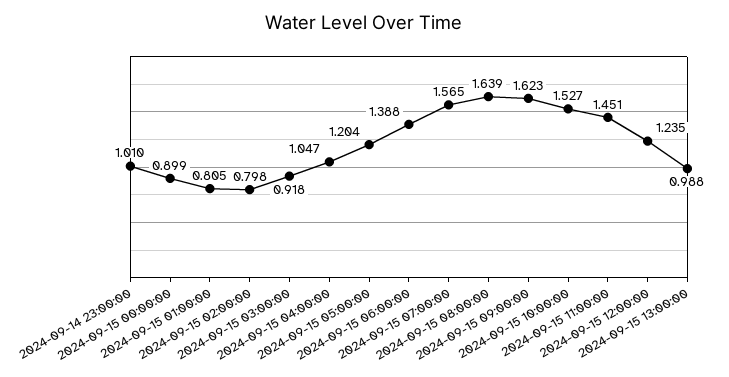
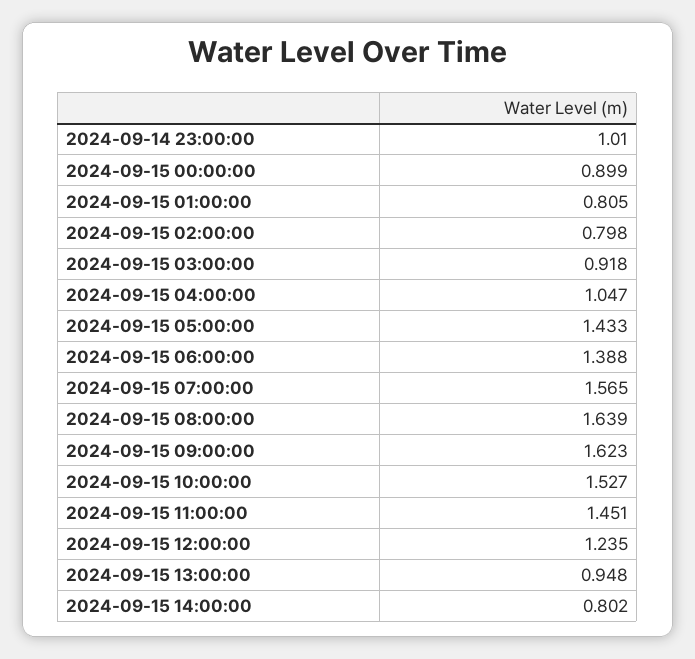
2024-09-15 05:00:00: 1.204 -> 1.433
2024-09-15 13:00:00: 0.988 -> 0.948
2024-09-15 14:00:00: none -> 0.802

